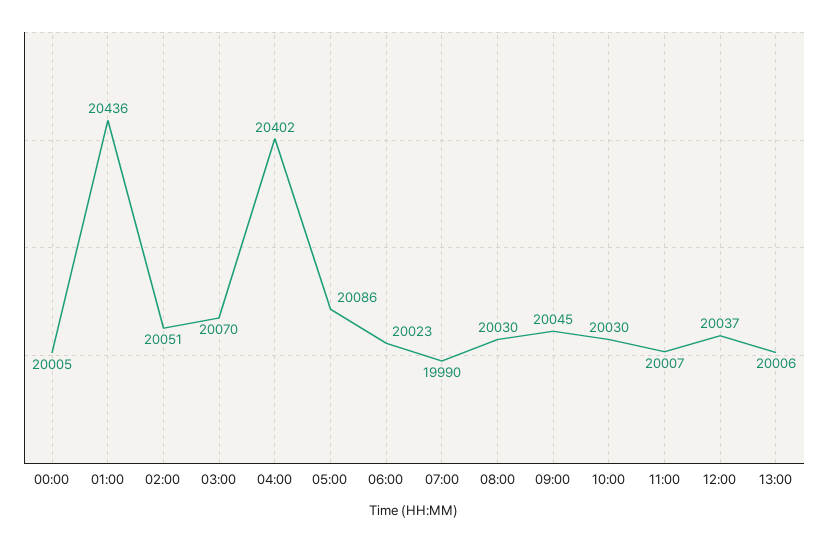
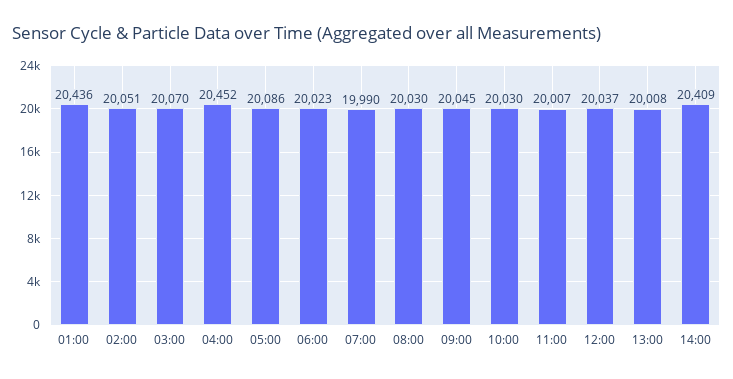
00:00: 20005 -> none
04:00: 20402 -> 20452
13:00: 20006 -> 20008
14:00: none -> 20409

